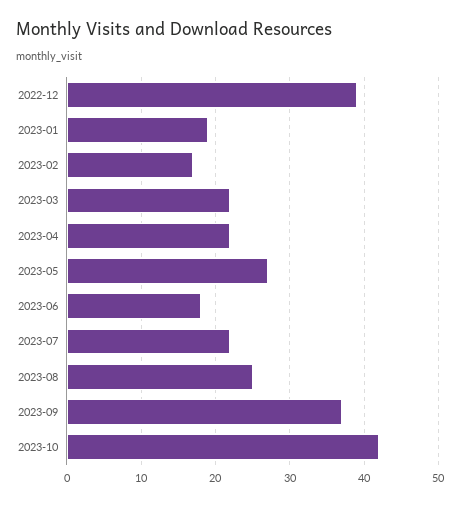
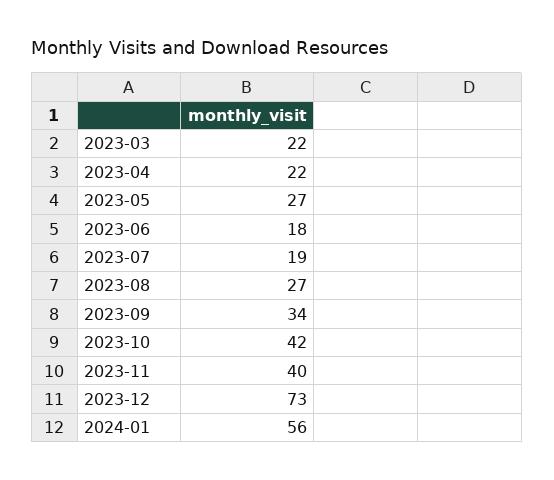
2022-12: 39 -> none
2023-01: 19 -> none
2023-02: 17 -> none
2023-07: 22 -> 19
2023-08: 25 -> 27
2023-09: 37 -> 34
2023-11: none -> 40
2023-12: none -> 73
2024-01: none -> 56

